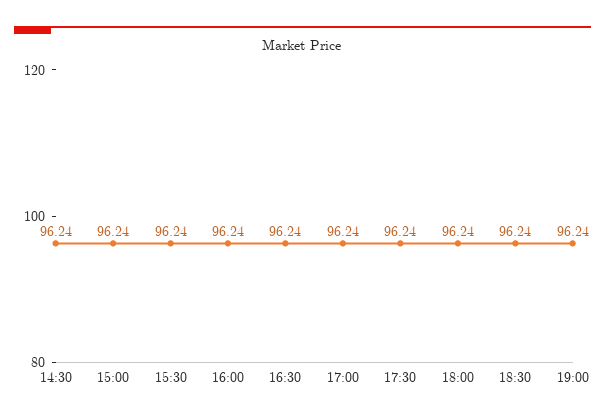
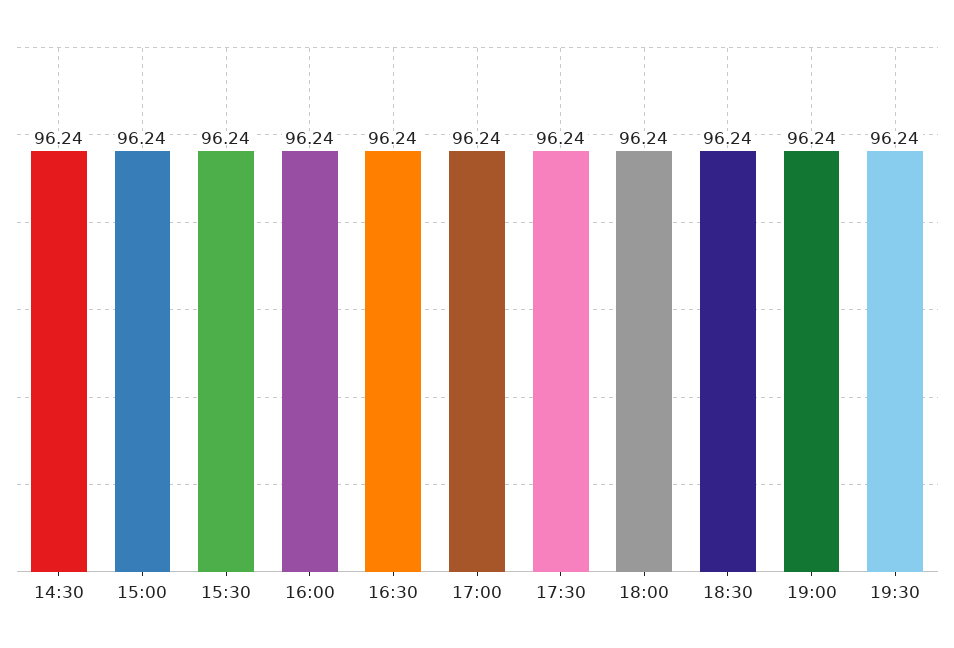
19:30: none -> 96.24

